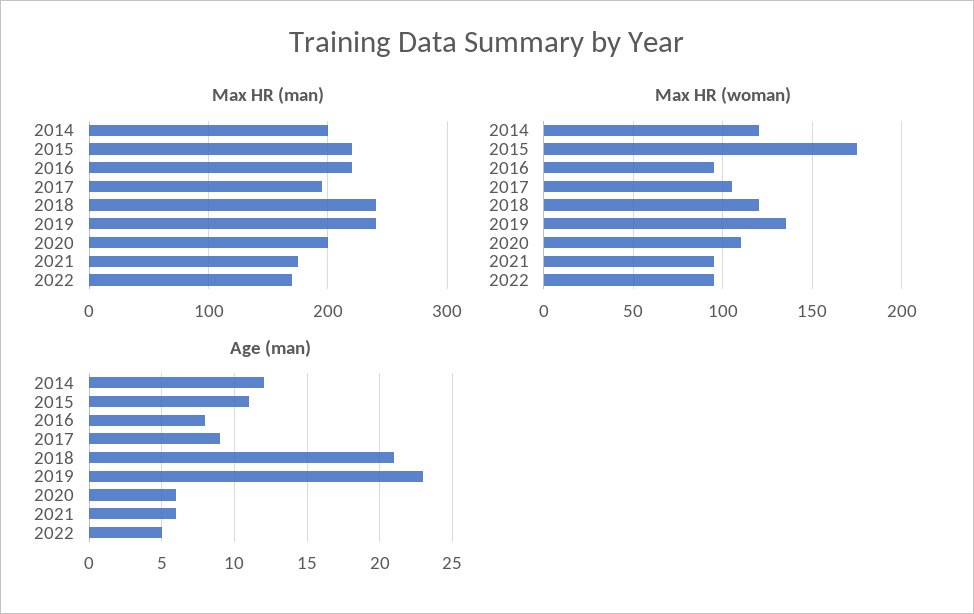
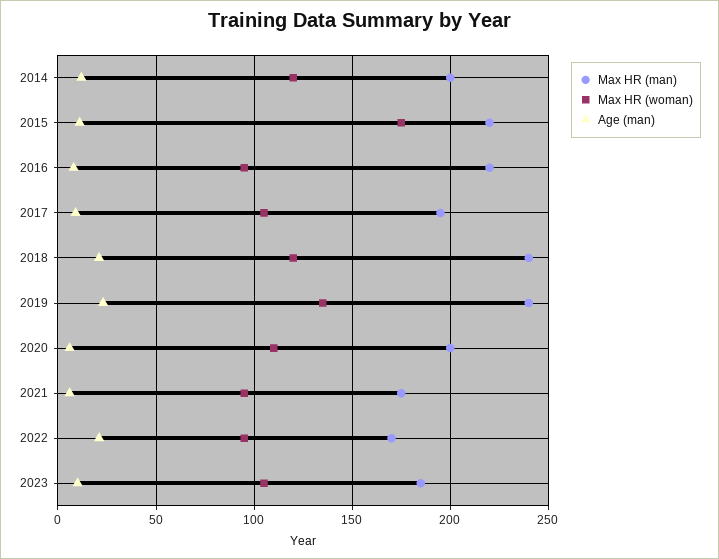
Age (man), 2022: 5 -> 20
Max HR (man), 2023: none -> 185
Max HR (woman), 2023: none -> 105
Age (man), 2023: none -> 10

